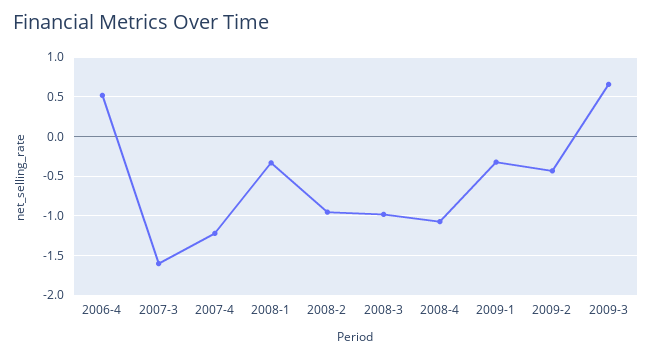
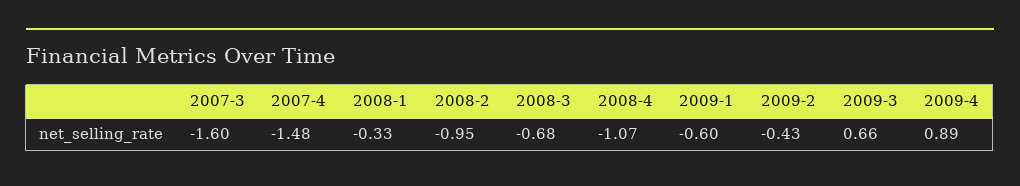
2006-4: 0.5 -> none
2007-4: -1.2 -> -1.48
2008-3: -1 -> -0.68
2009-1: -0.3 -> -0.6
2009-4: none -> 0.89

